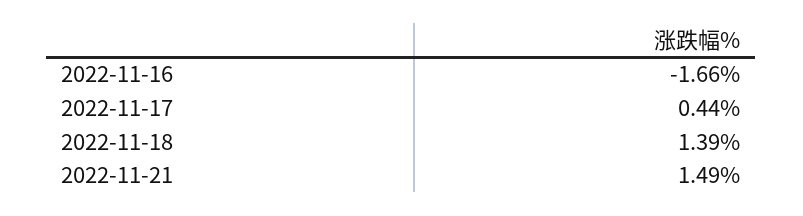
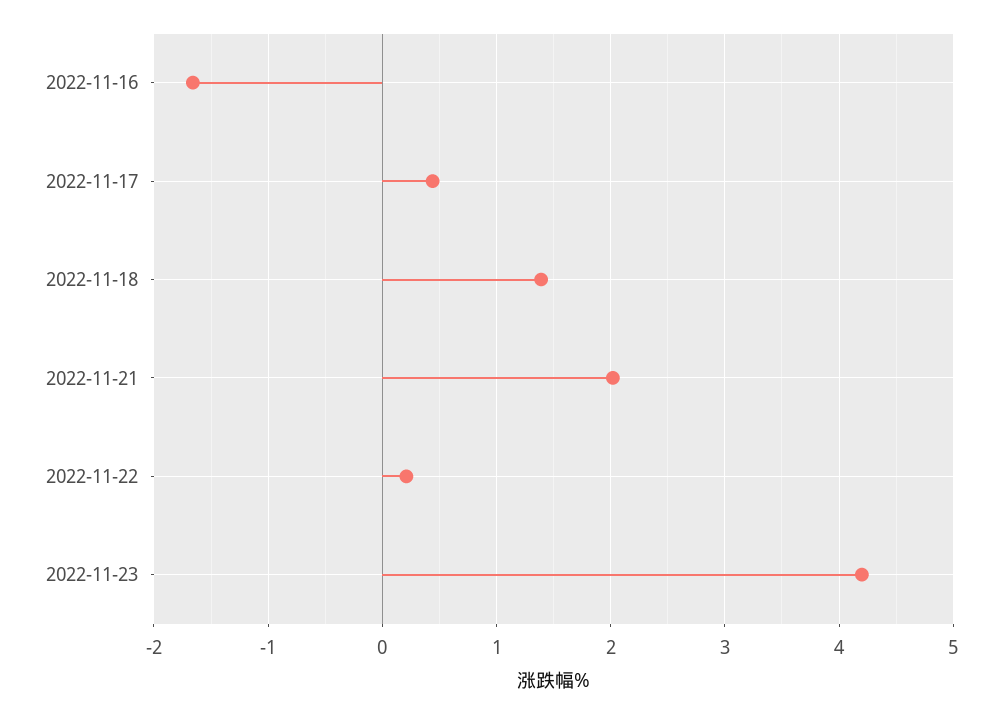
2022-11-21: 1.49 -> 2
2022-11-22: none -> 0.2
2022-11-23: none -> 4.2

